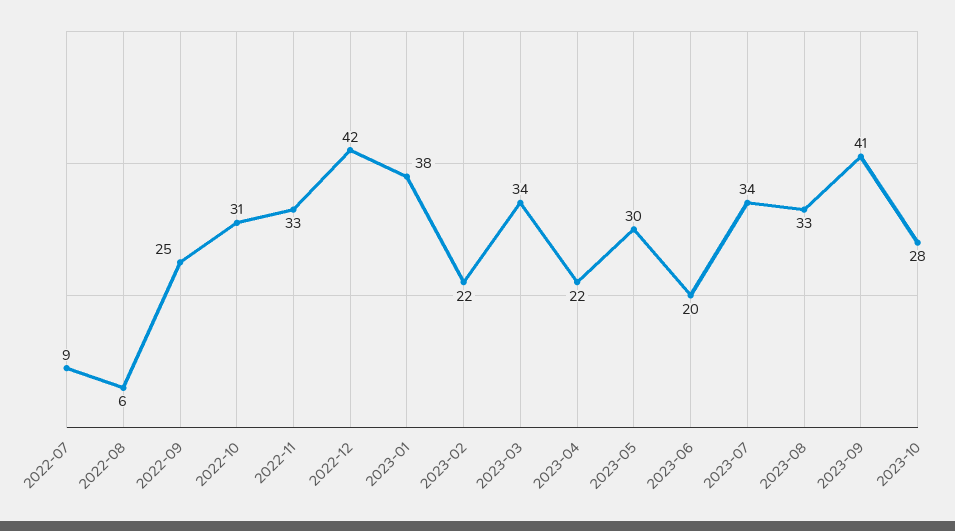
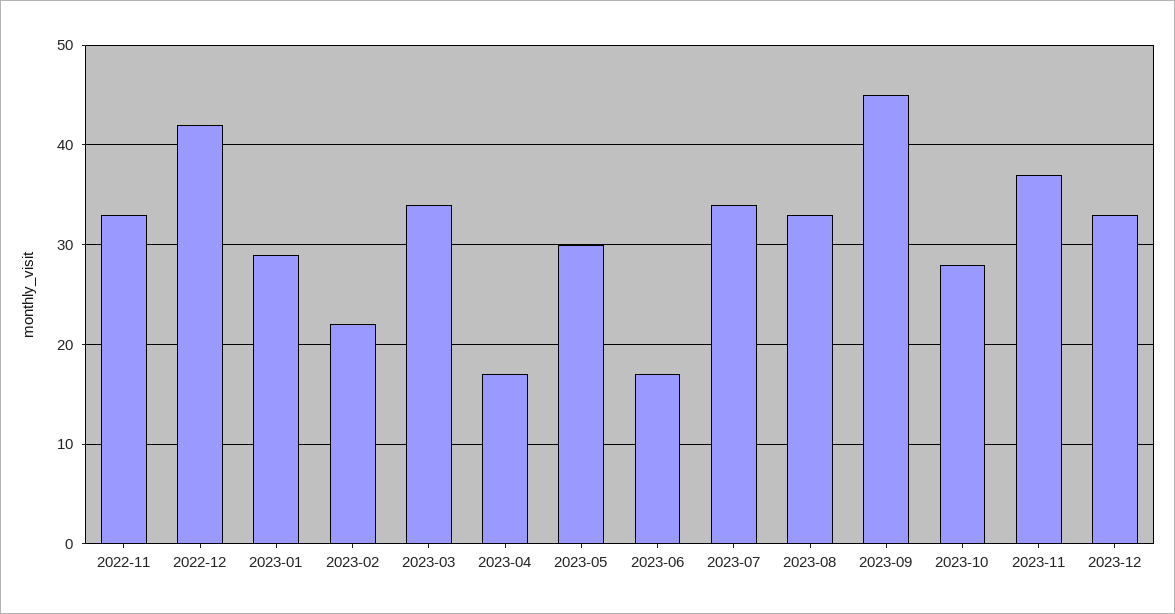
2022-07: 9 -> none
2022-08: 6 -> none
2022-09: 25 -> none
2022-10: 31 -> none
2023-01: 38 -> 29
2023-04: 22 -> 17
2023-06: 20 -> 17
2023-09: 41 -> 45
2023-11: none -> 37
2023-12: none -> 33

